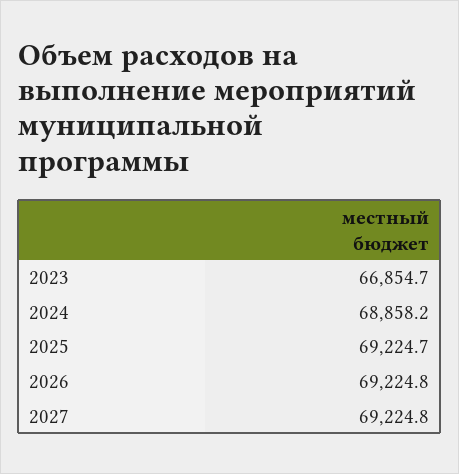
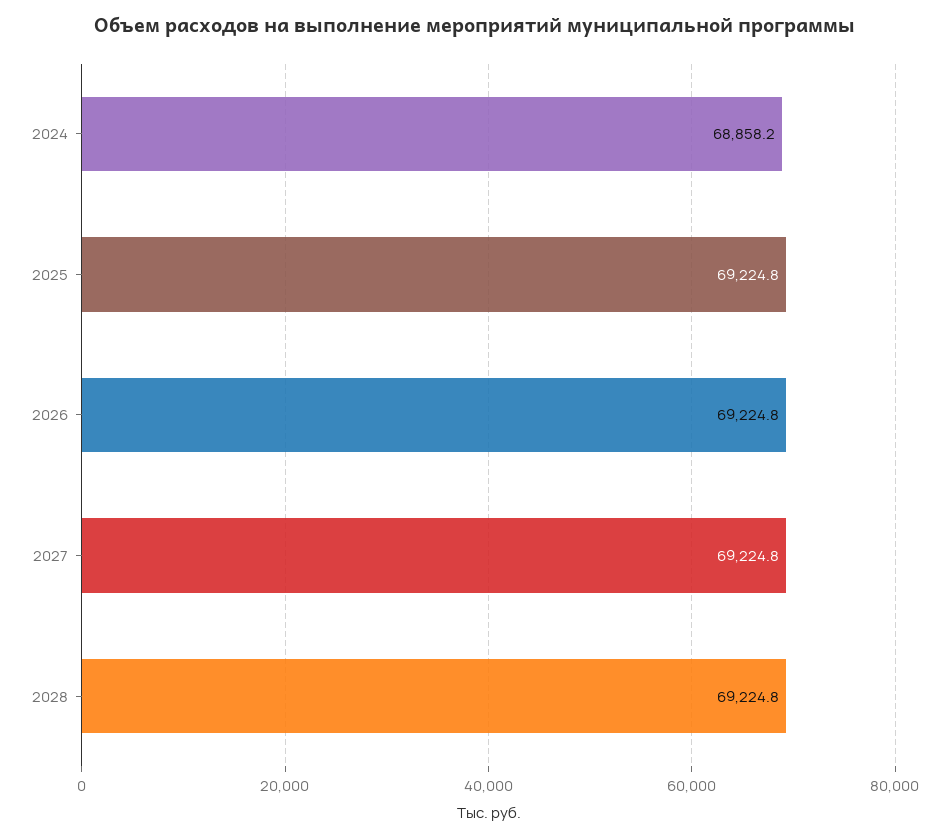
2023: 66854.7 -> none
2025: 69224.7 -> 69224.8
2028: none -> 69224.8

